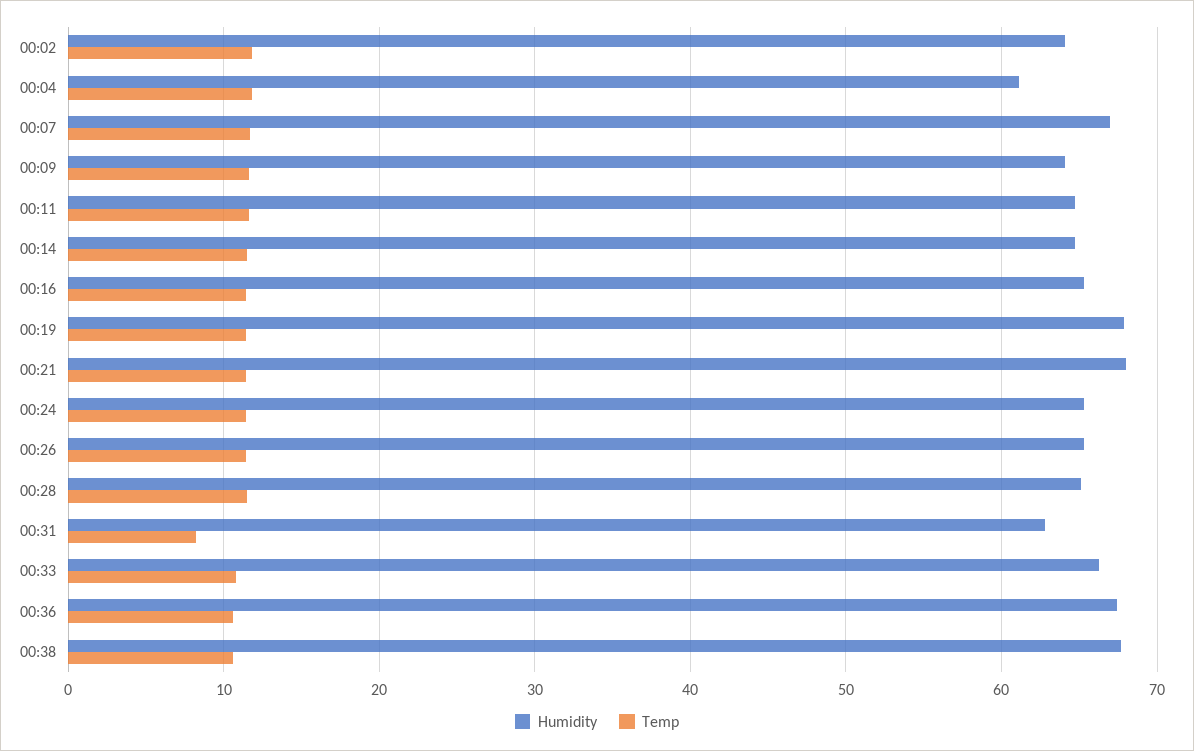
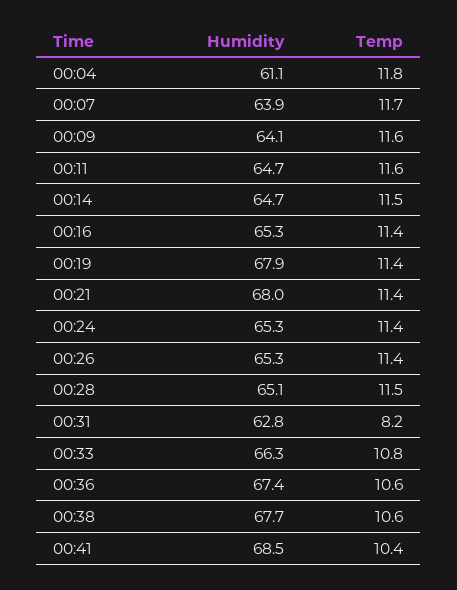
Humidity, 00:02: 64 -> none
Temp, 00:02: 12 -> none
Humidity, 00:07: 67 -> 63.9
Humidity, 00:41: none -> 68.5
Temp, 00:41: none -> 10.4

